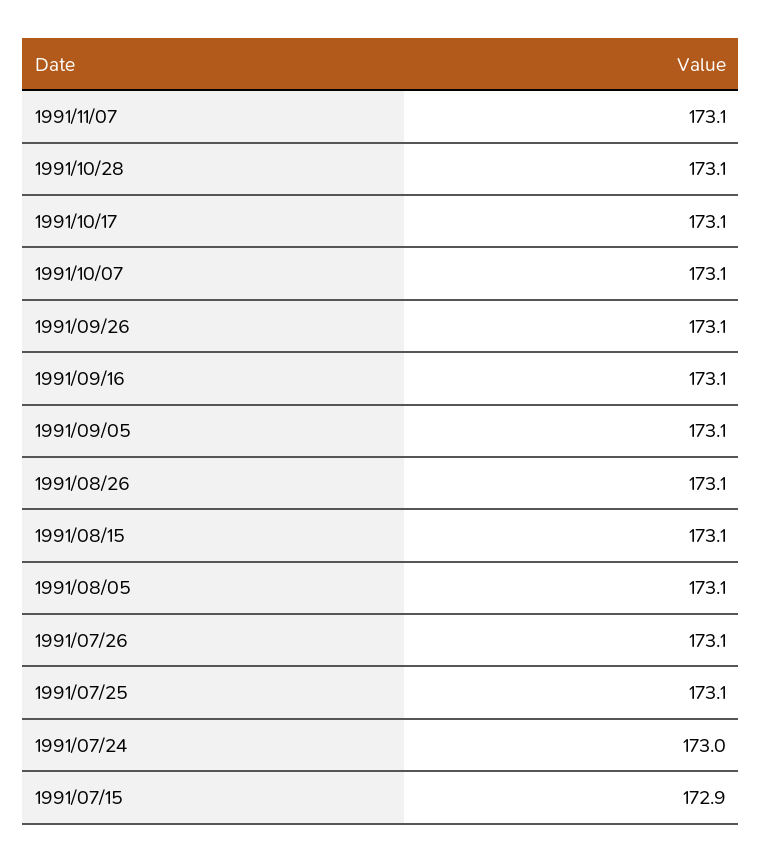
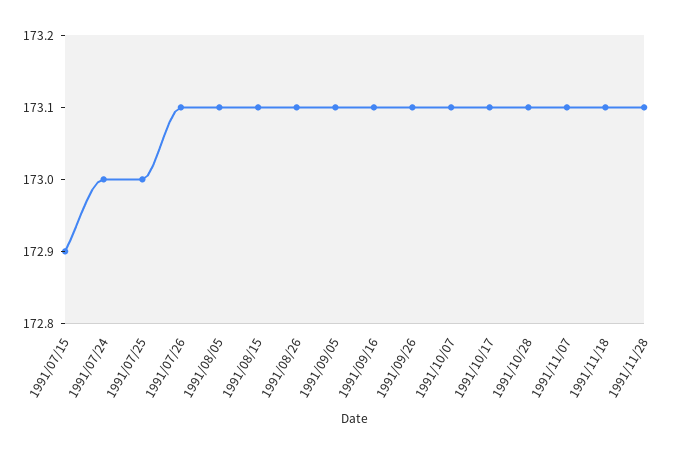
1991/07/25: 173.1 -> 173
1991/11/18: none -> 173.1
1991/11/28: none -> 173.1

